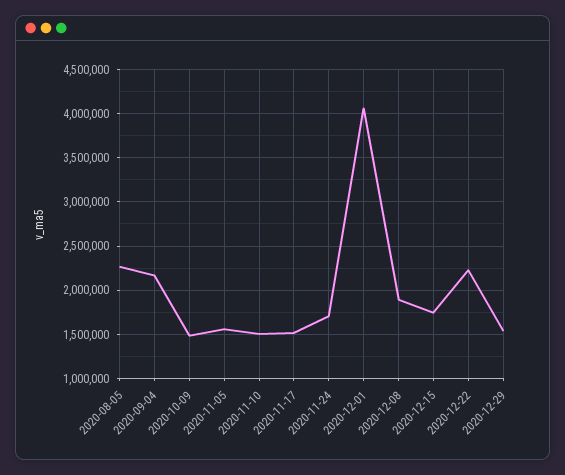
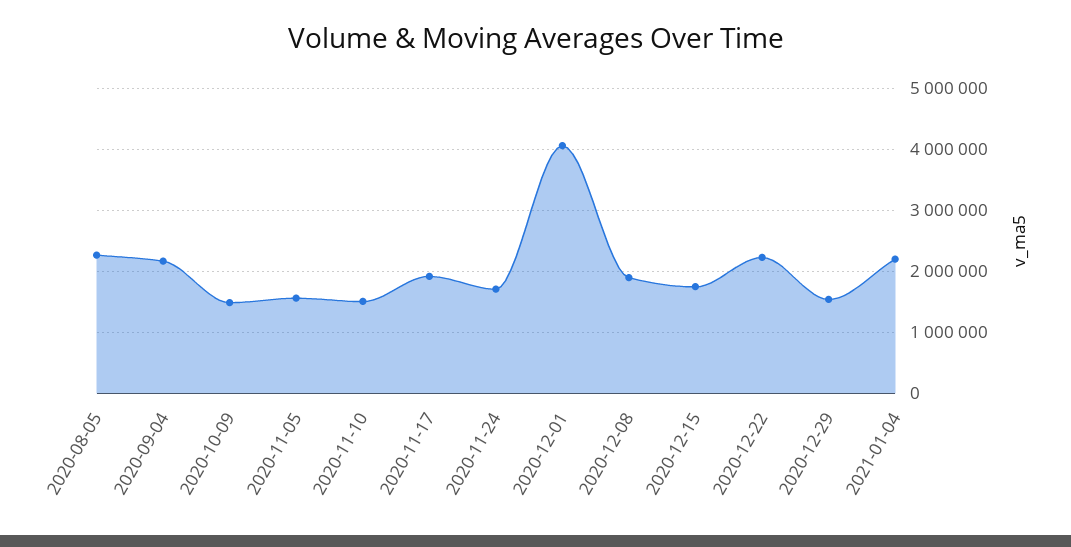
2020-11-17: 1500000 -> 1900000
2021-01-04: none -> 2200000

